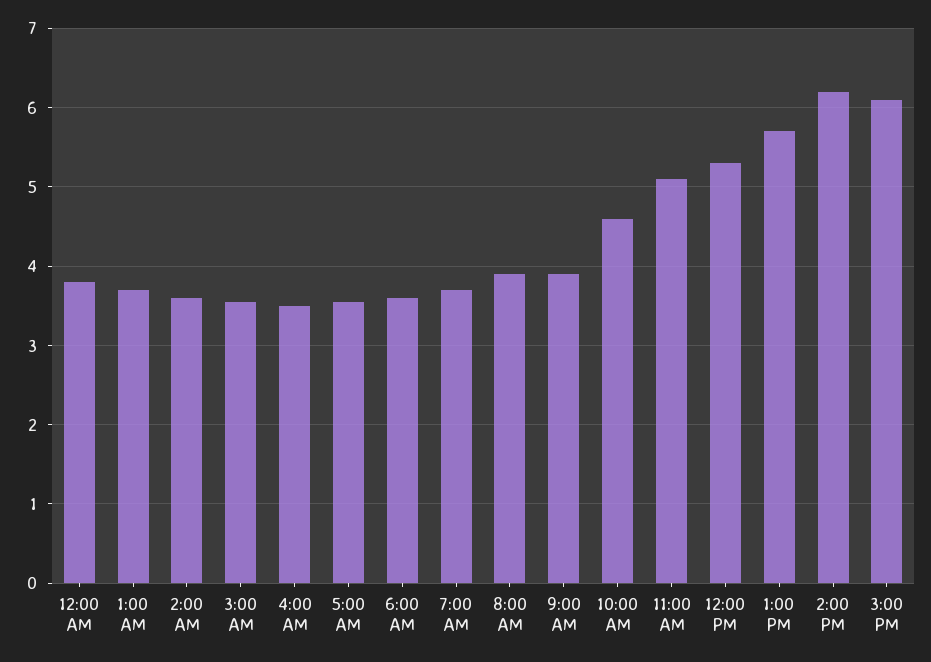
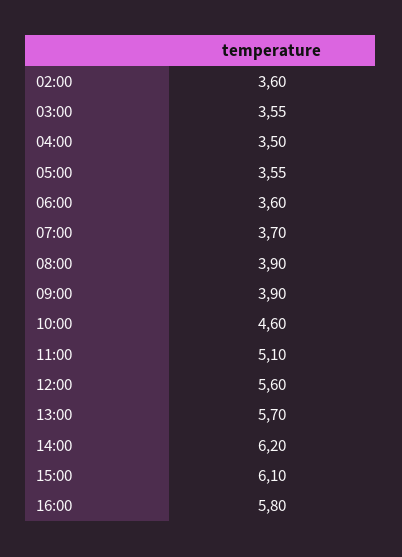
12:00 AM: 3.8 -> none
1:00 AM: 3.7 -> none
12:00 PM: 5.3 -> 5.6
16:00: none -> 5.8

